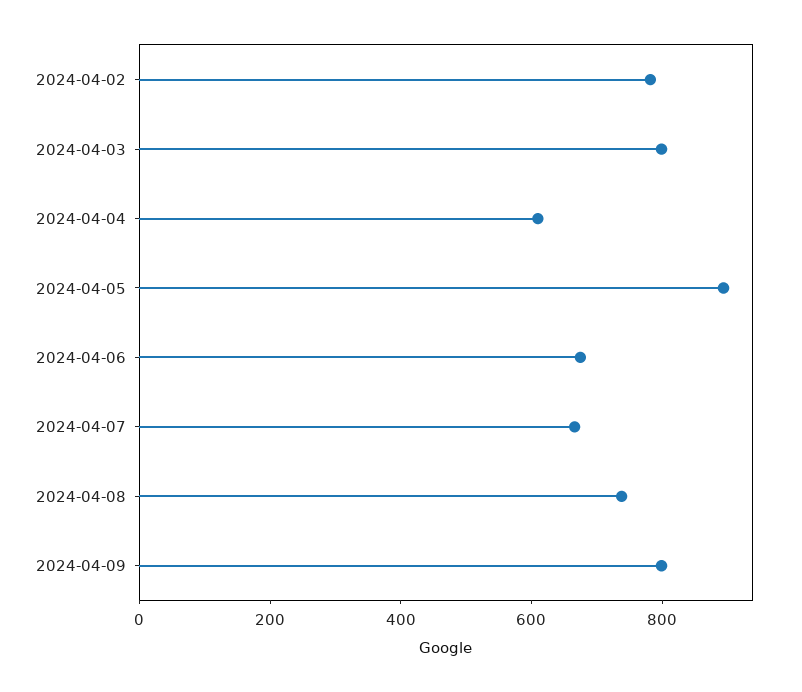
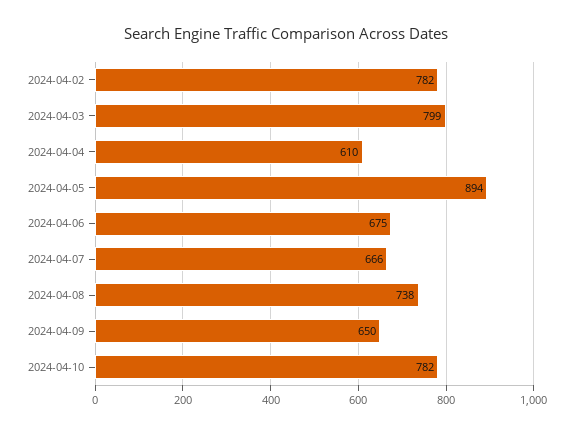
2024-04-09: 800 -> 650
2024-04-10: none -> 782

